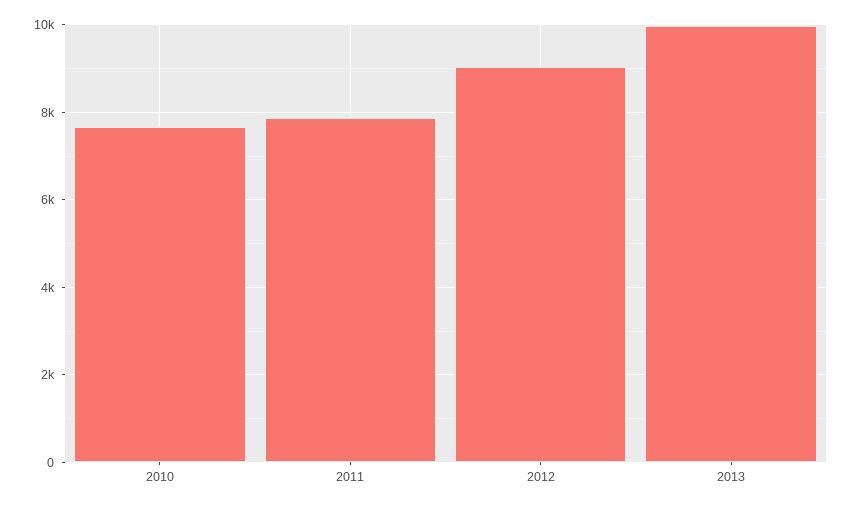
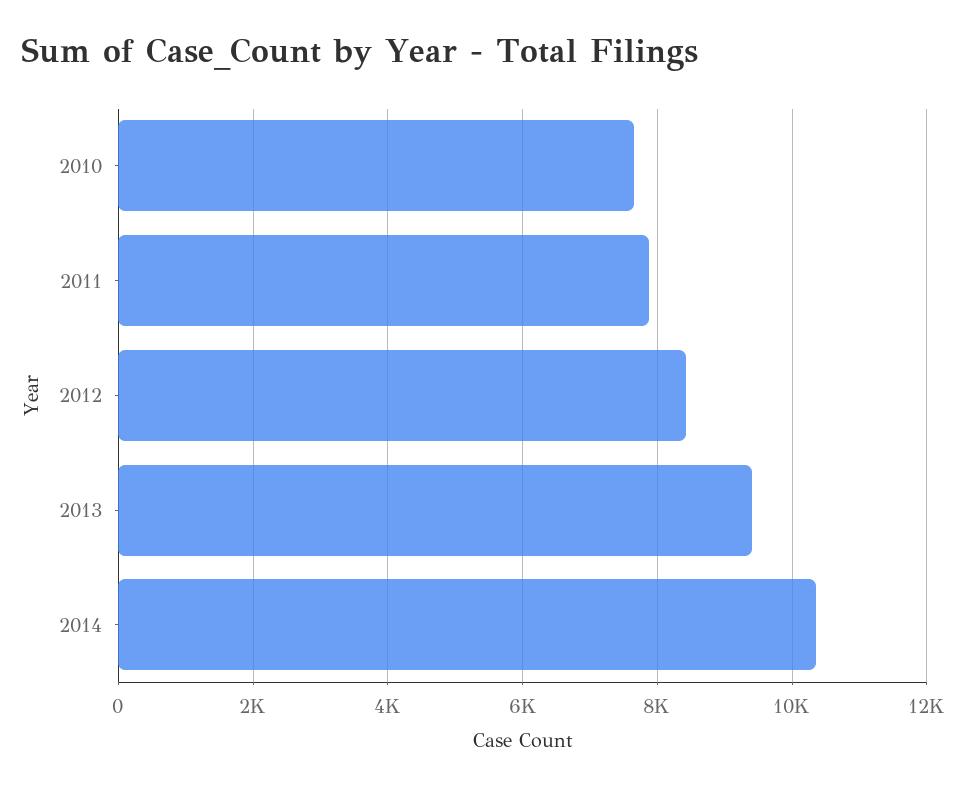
2012: 9000 -> 8400
2013: 10000 -> 9400
2014: none -> 10400

